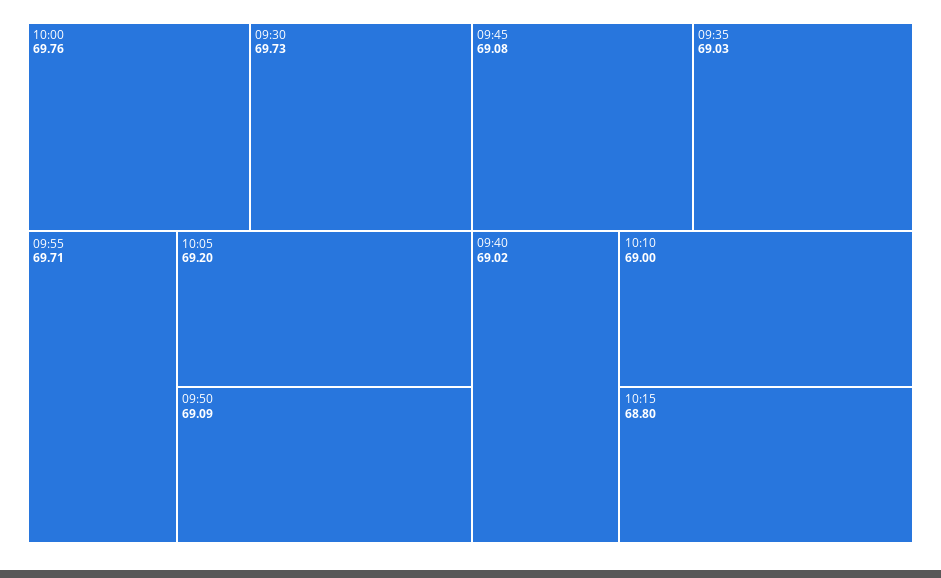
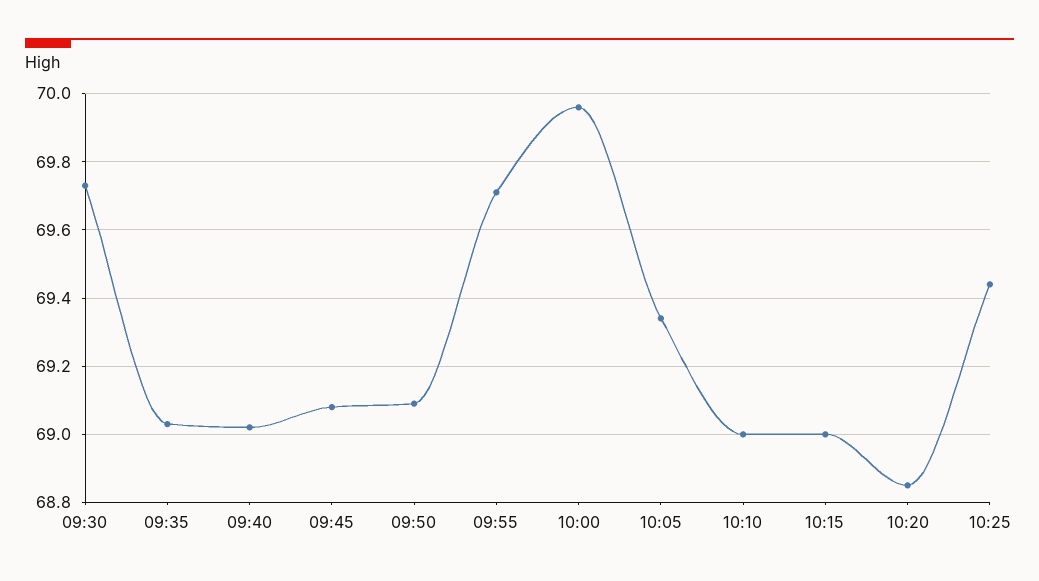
10:00: 69.76 -> 69.95
10:05: 69.2 -> 69.35
10:15: 68.8 -> 69
10:20: none -> 68.85
10:25: none -> 69.45

